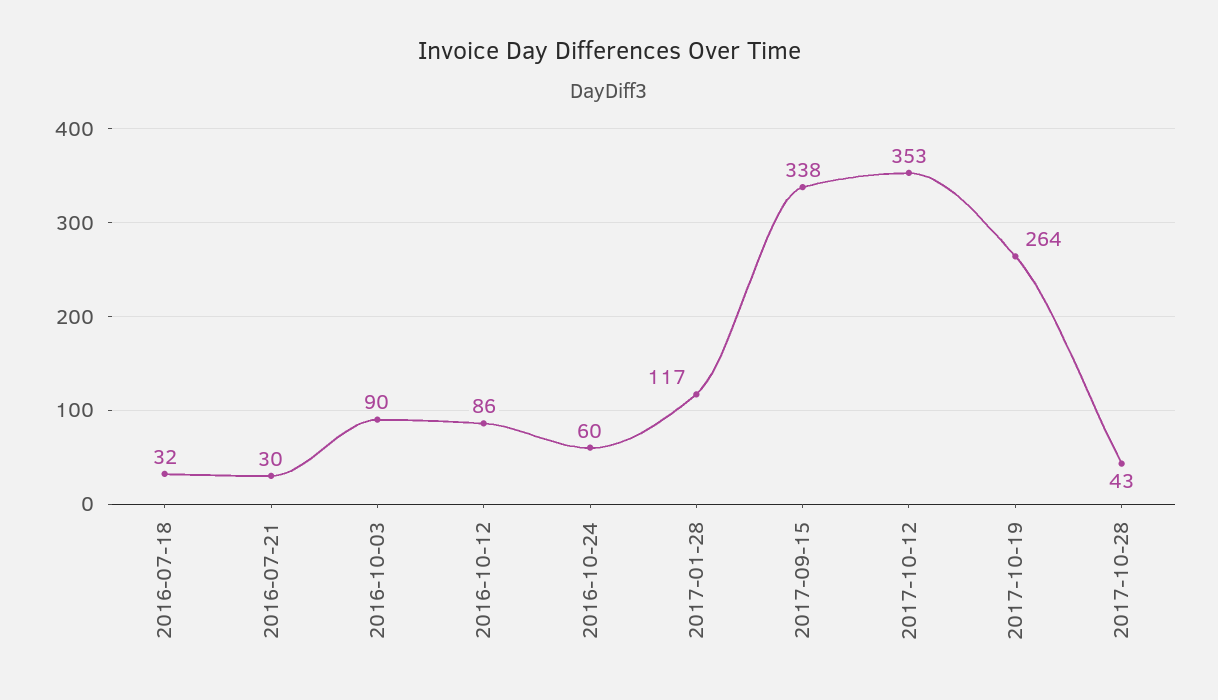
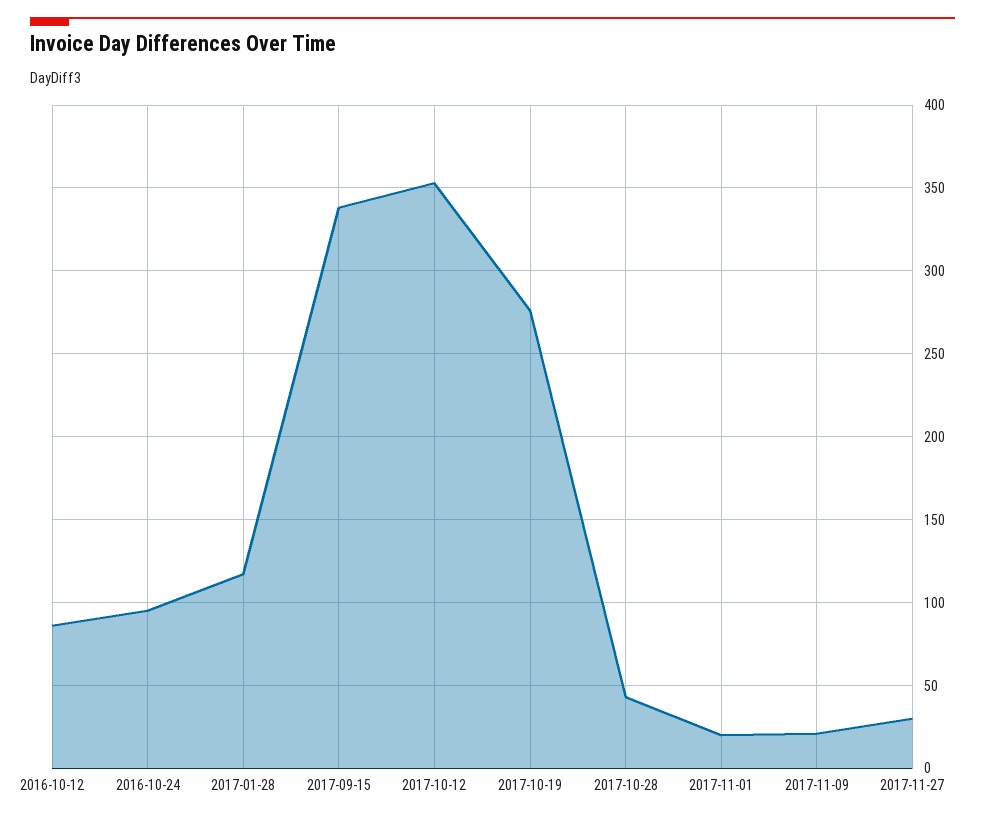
2016-07-18: 32 -> none
2016-07-21: 30 -> none
2016-10-03: 90 -> none
2016-10-24: 60 -> 95
2017-10-19: 264 -> 275
2017-11-01: none -> 20
2017-11-09: none -> 20
2017-11-27: none -> 30

